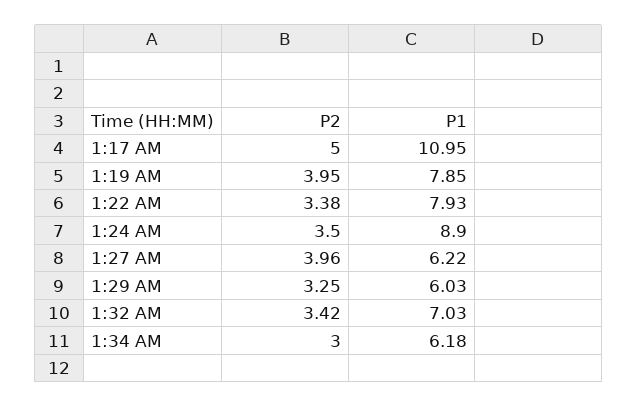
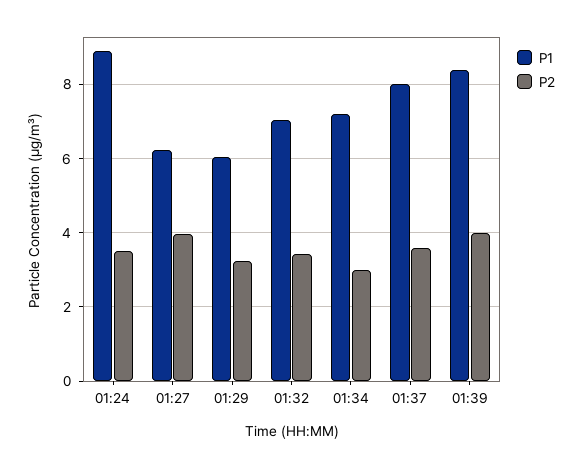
P2, 1:17 AM: 5 -> none
P1, 1:17 AM: 10.95 -> none
P2, 1:19 AM: 3.95 -> none
P1, 1:19 AM: 7.85 -> none
P2, 1:22 AM: 3.38 -> none
P1, 1:22 AM: 7.93 -> none
P1, 1:34 AM: 6.18 -> 7.2
P1, 01:37: none -> 8
P2, 01:37: none -> 3.6
P1, 01:39: none -> 8.4
P2, 01:39: none -> 4

